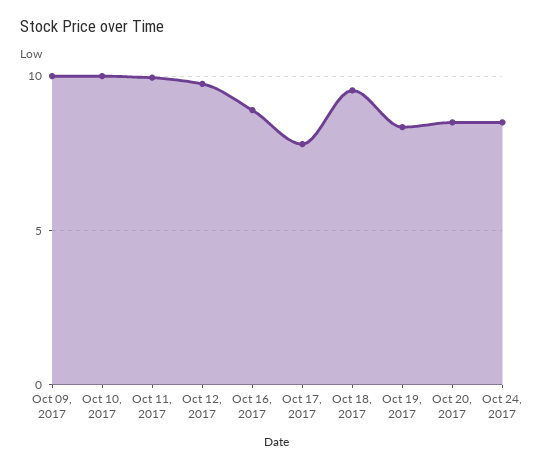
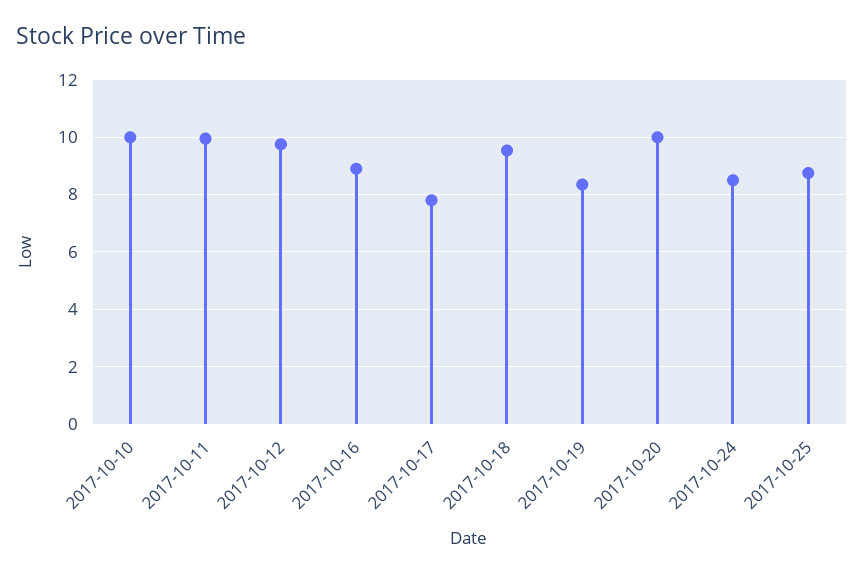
Oct 09, 2017: 10 -> none
Oct 20, 2017: 8.5 -> 10
2017-10-25: none -> 8.75

